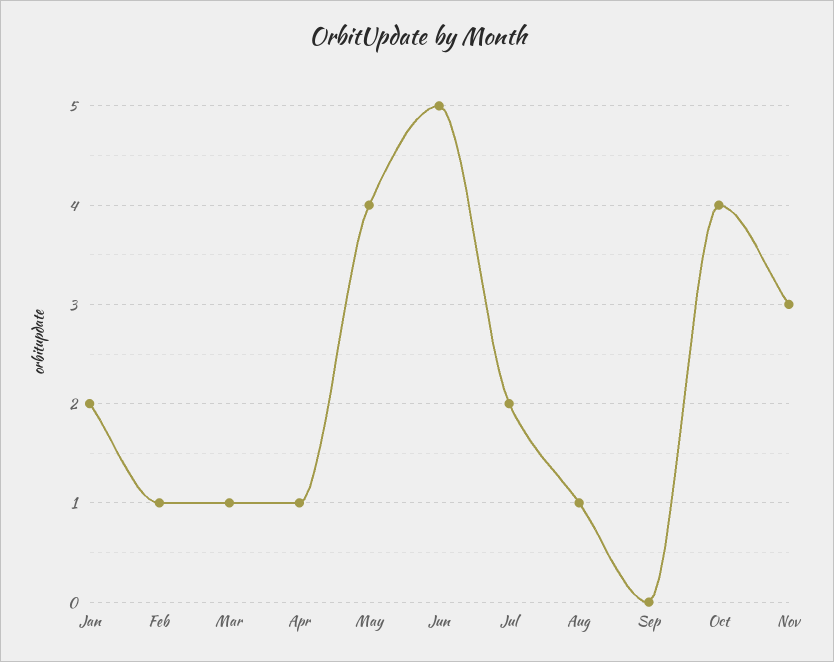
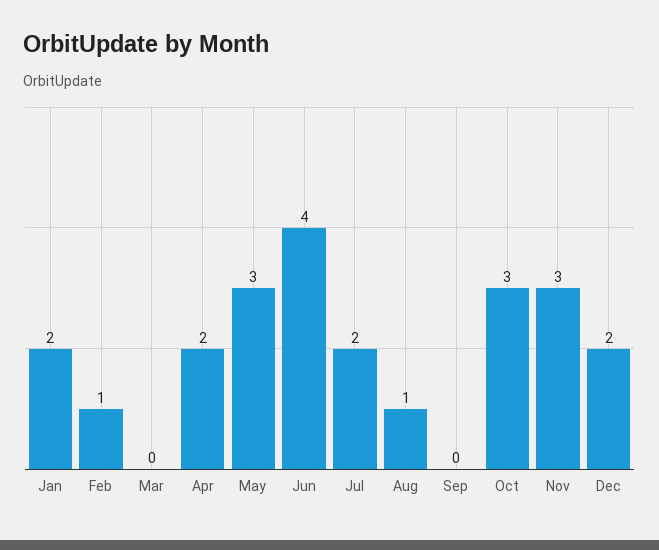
Mar: 1 -> 0
Apr: 1 -> 2
May: 4 -> 3
Jun: 5 -> 4
Oct: 4 -> 3
Dec: none -> 2

